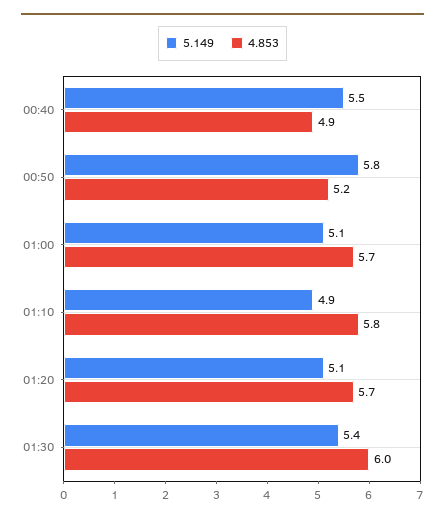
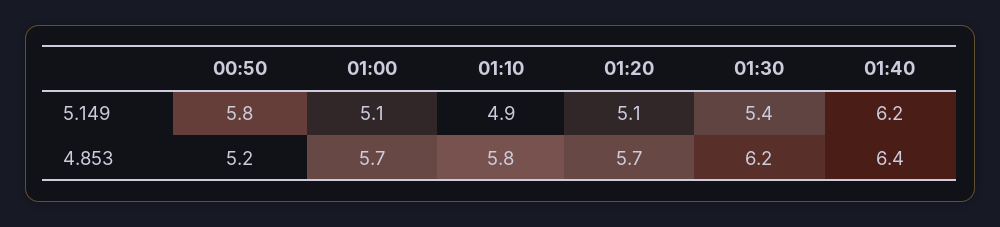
5.149, 00:40: 5.5 -> none
4.853, 00:40: 4.9 -> none
4.853, 01:30: 6 -> 6.2
5.149, 01:40: none -> 6.2
4.853, 01:40: none -> 6.4

